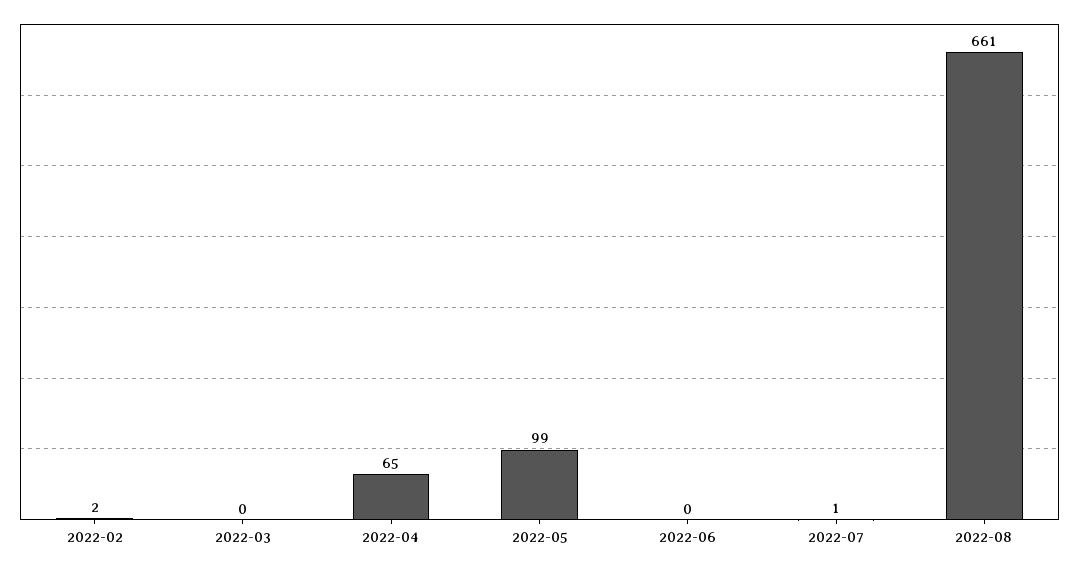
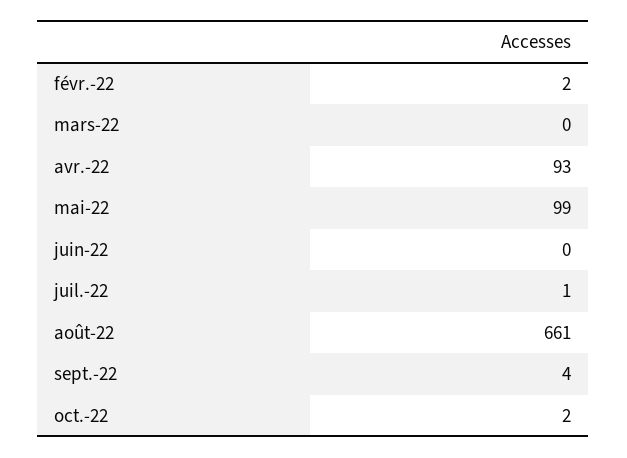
2022-04: 65 -> 93
sept.-22: none -> 4
oct.-22: none -> 2

